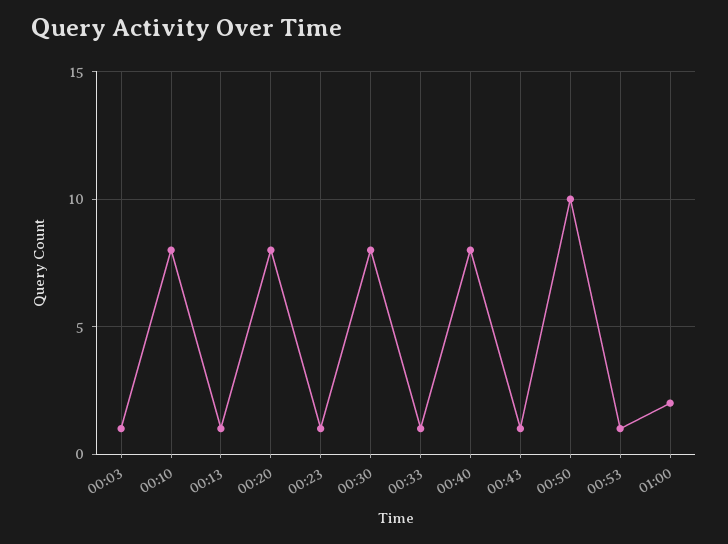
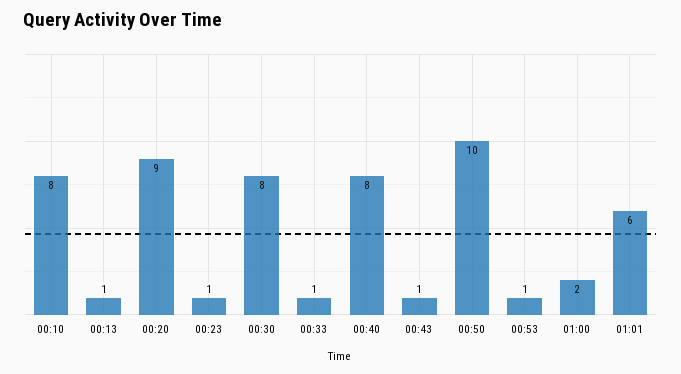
00:03: 1 -> none
00:20: 8 -> 9
01:01: none -> 6

